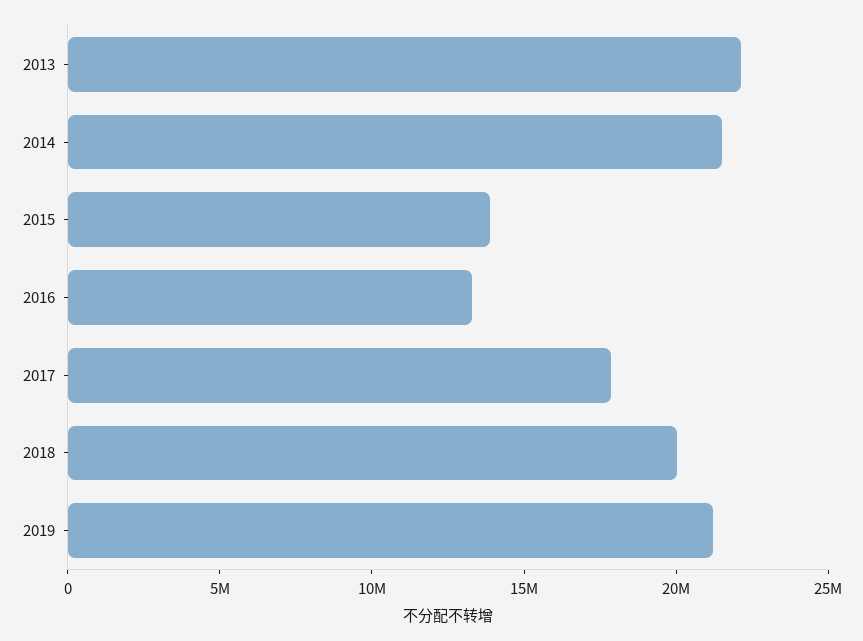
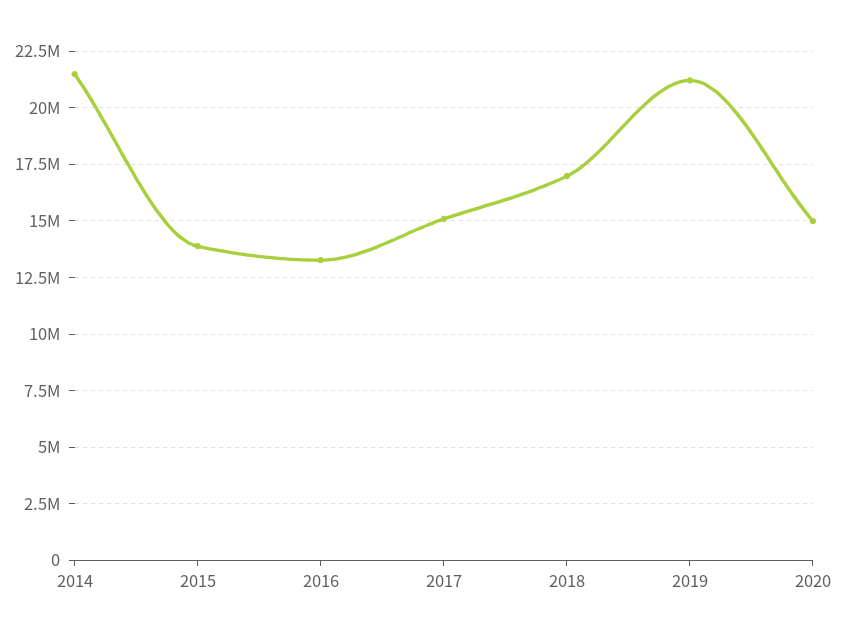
2013: 22000000 -> none
2017: 18000000 -> 15000000
2018: 20000000 -> 17000000
2020: none -> 15000000

